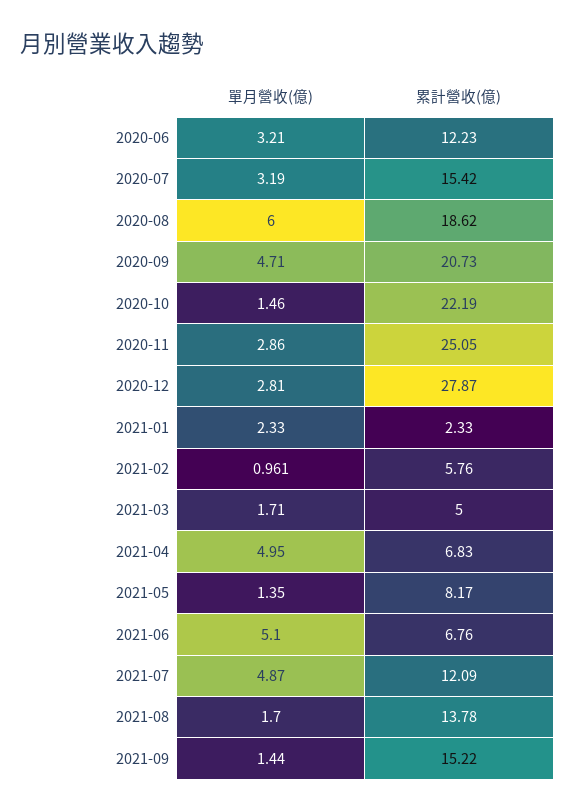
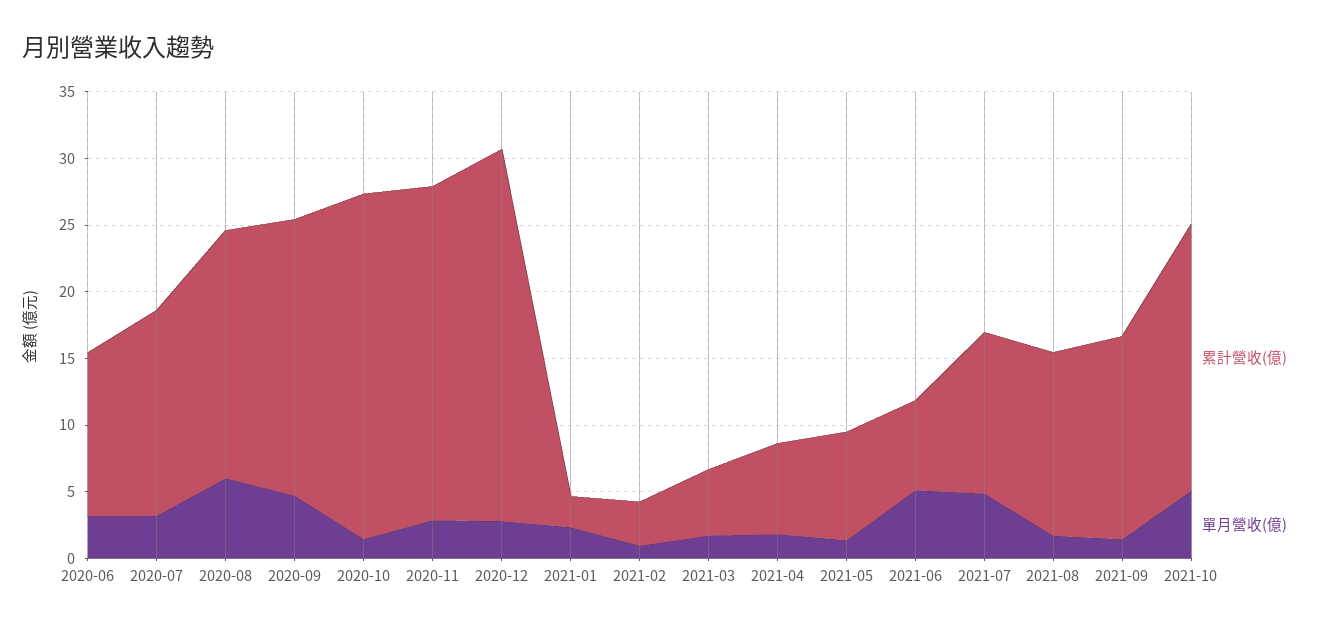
累計營收(億), 2020-10: 22.19 -> 26
累計營收(億), 2021-02: 5.76 -> 3
單月營收(億), 2021-04: 4.95 -> 2
累計營收(億), 2021-10: none -> 20
單月營收(億), 2021-10: none -> 5

